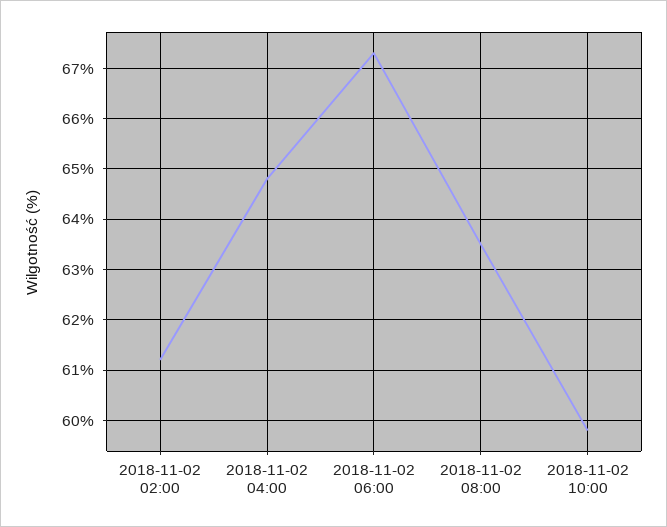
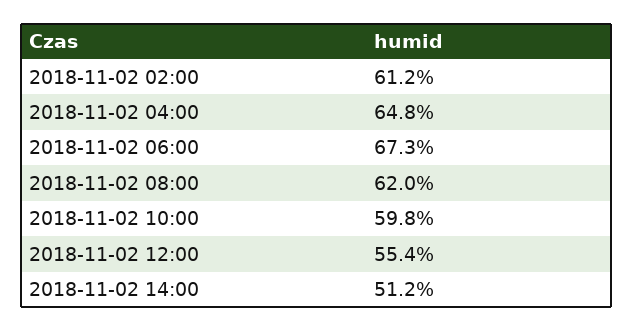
2018-11-02 08:00: 63.5 -> 62
2018-11-02 12:00: none -> 55.4
2018-11-02 14:00: none -> 51.2

